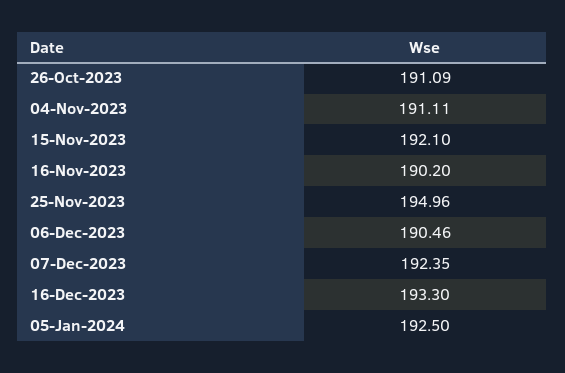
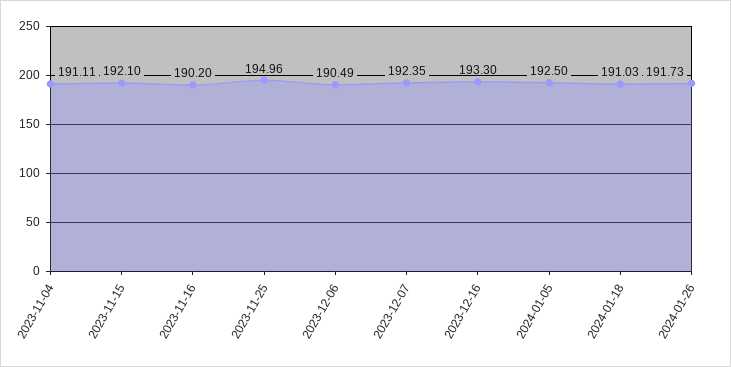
26-Oct-2023: 191.09 -> none
06-Dec-2023: 190.46 -> 190.49
2024-01-18: none -> 191.03
2024-01-26: none -> 191.73

